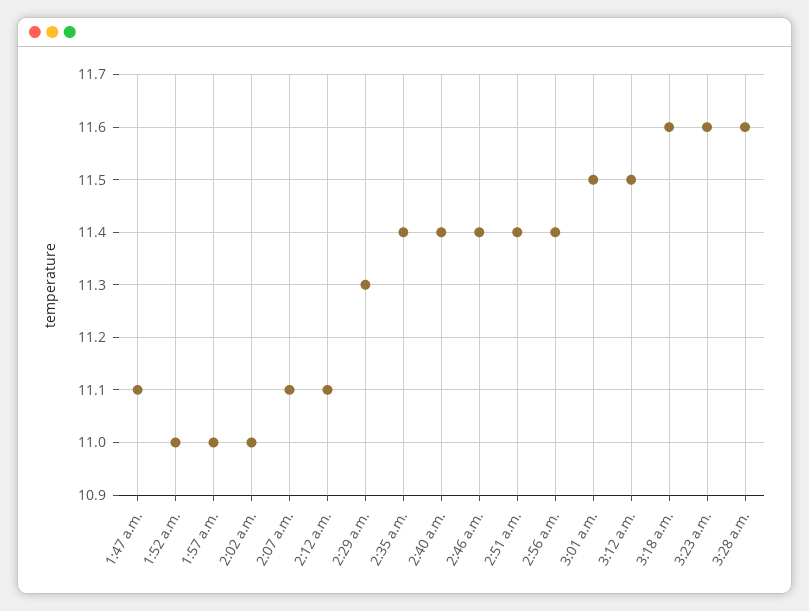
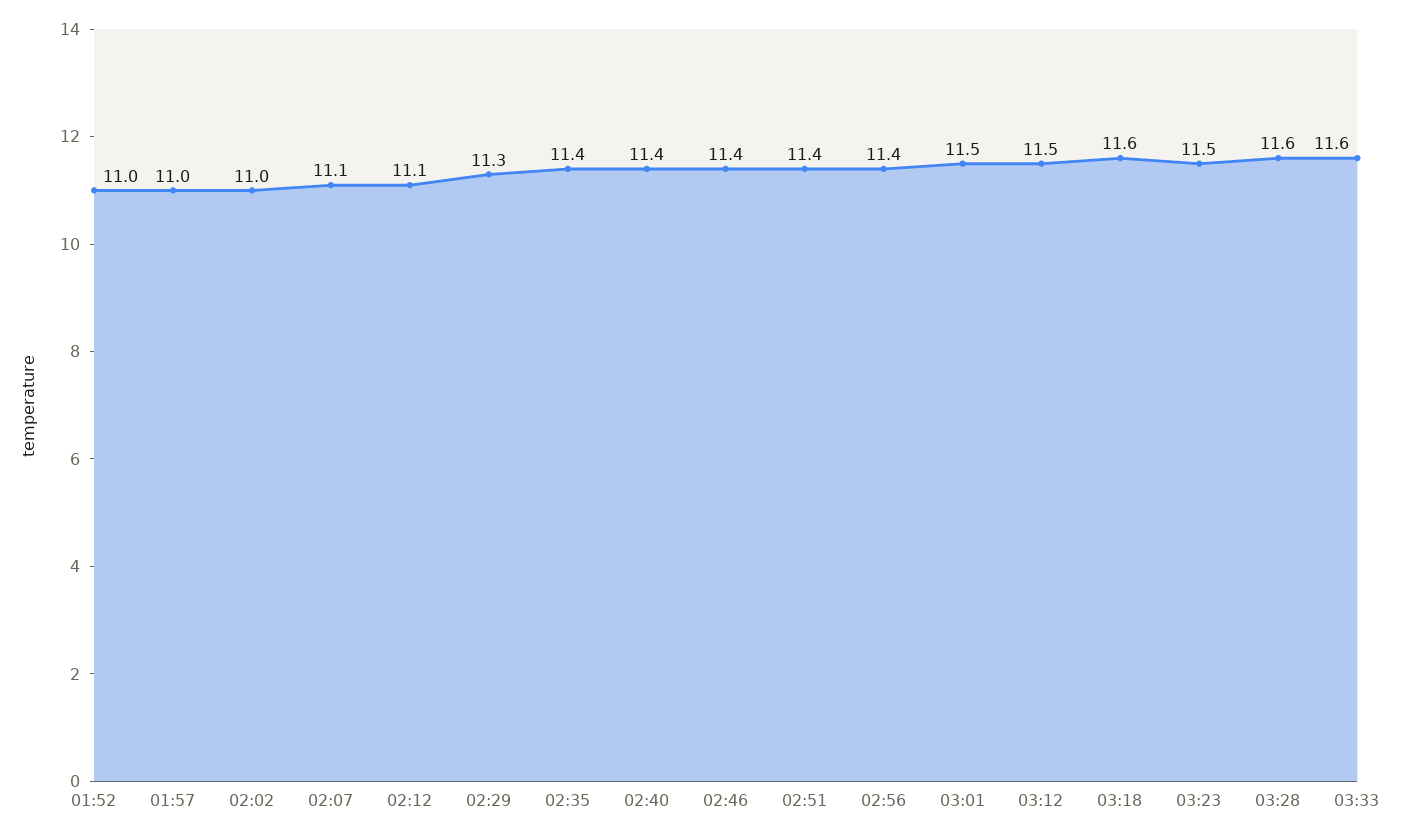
1:47 a.m.: 11.1 -> none
3:23 a.m.: 11.6 -> 11.5
03:33: none -> 11.6

